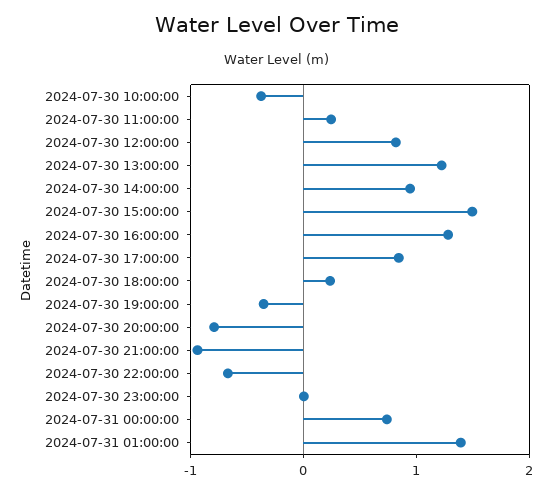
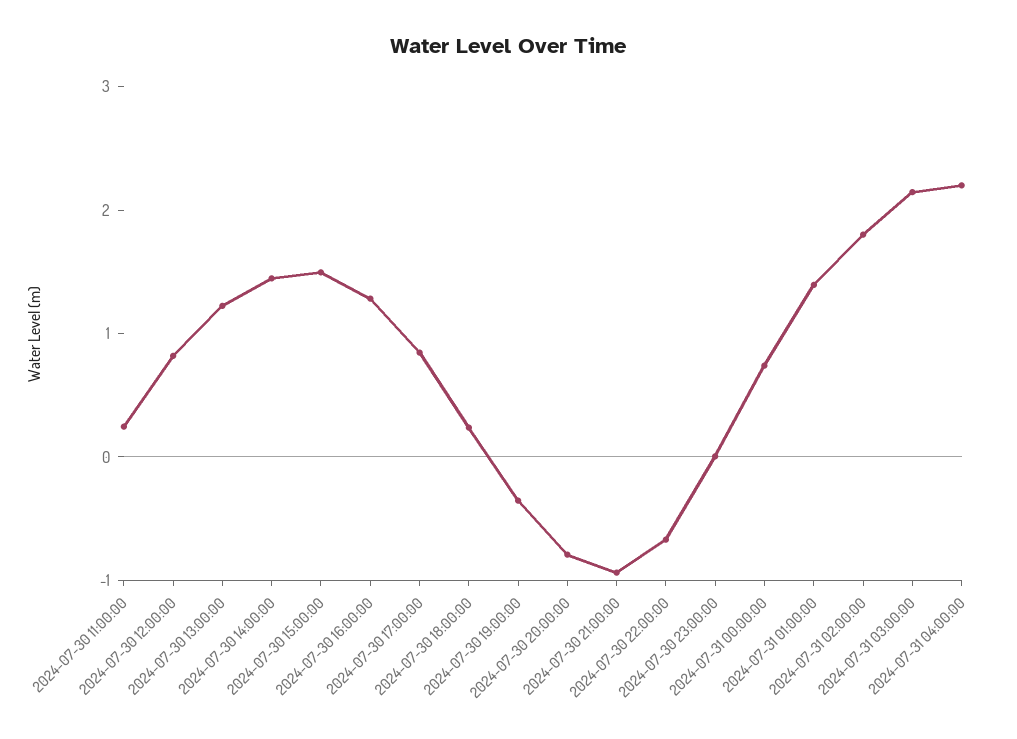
2024-07-30 10:00:00: -0.4 -> none
2024-07-30 14:00:00: 1 -> 1.4
2024-07-31 02:00:00: none -> 1.8
2024-07-31 03:00:00: none -> 2.2
2024-07-31 04:00:00: none -> 2.2

